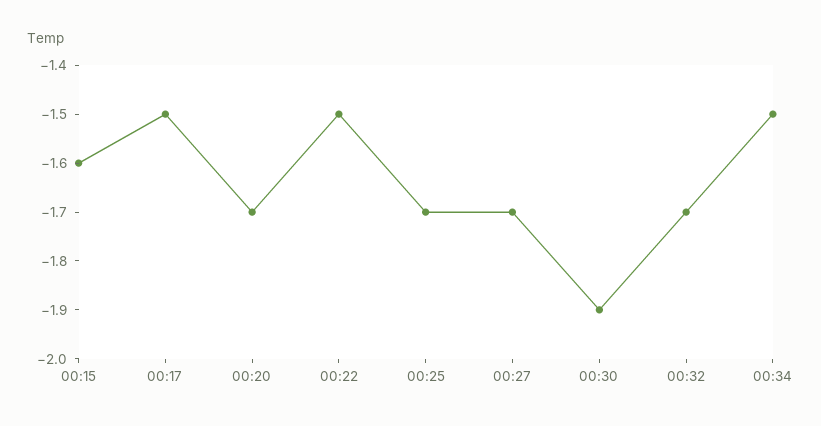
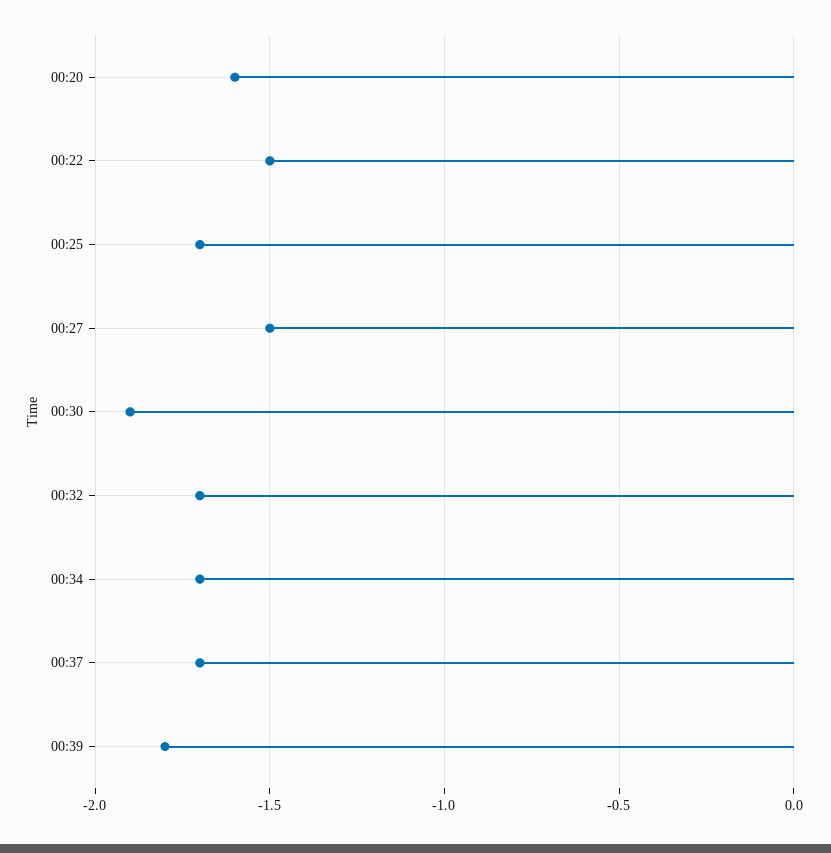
00:15: -1.6 -> none
00:17: -1.5 -> none
00:20: -1.7 -> -1.6
00:27: -1.7 -> -1.5
00:34: -1.5 -> -1.7
00:37: none -> -1.7
00:39: none -> -1.8

